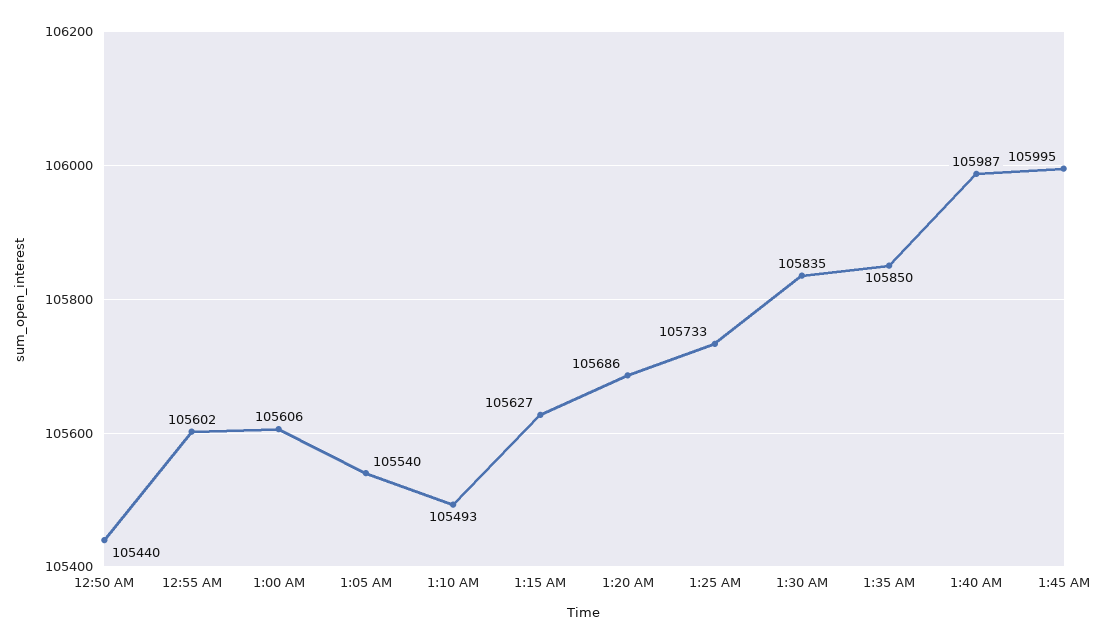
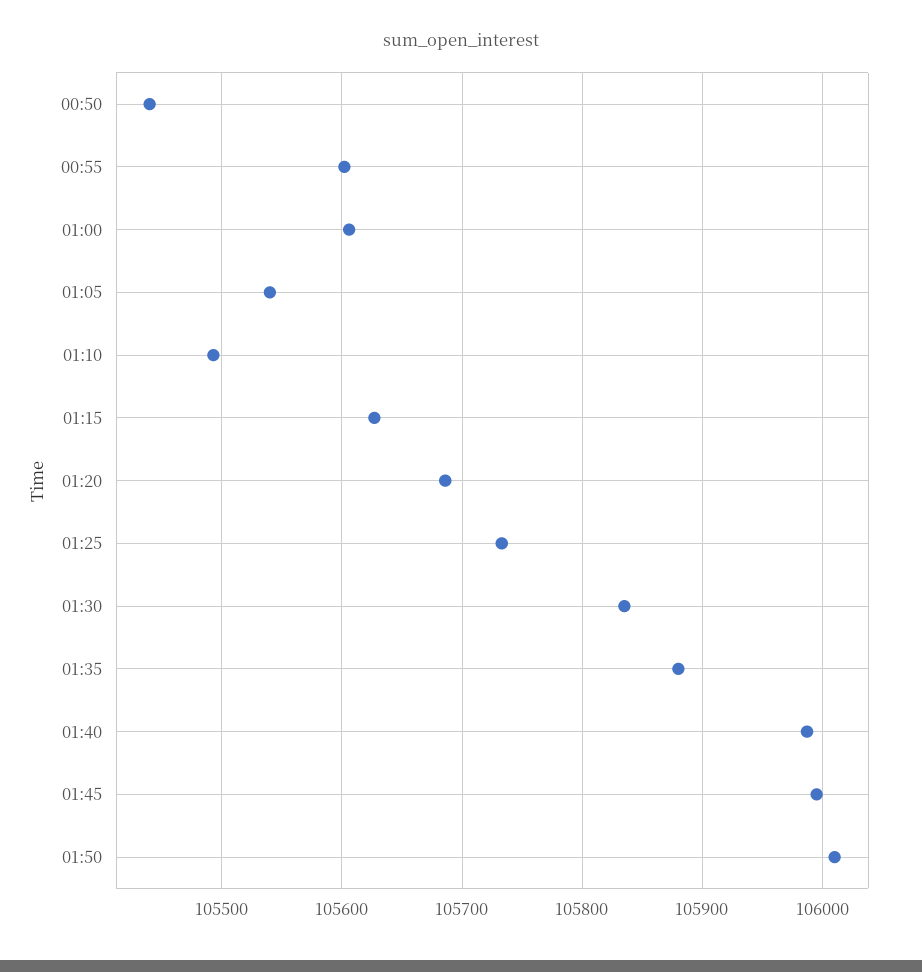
1:35 AM: 105850 -> 105880
01:50: none -> 106010

